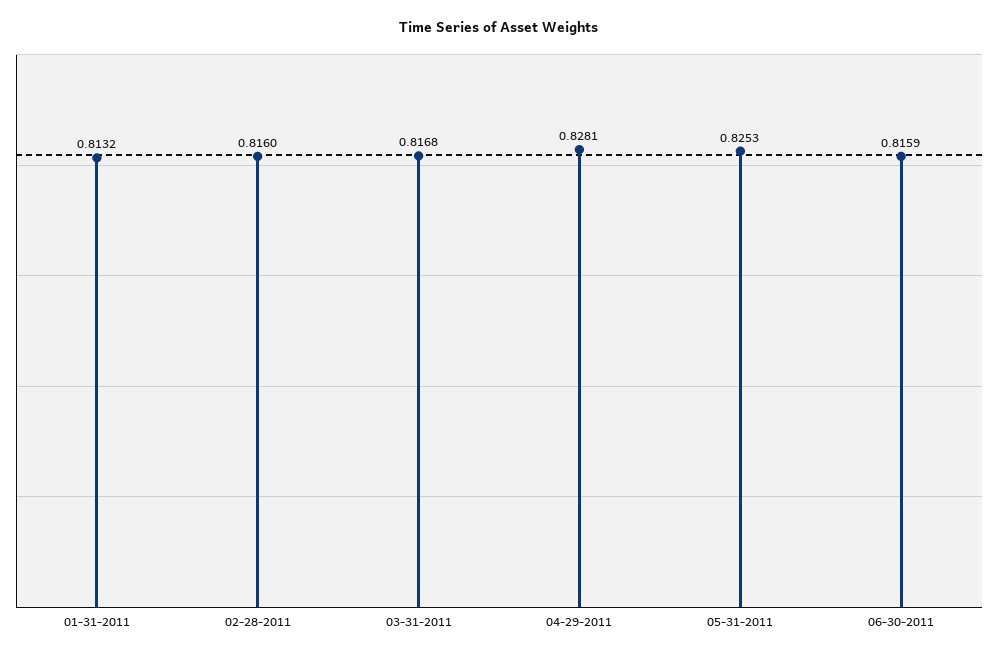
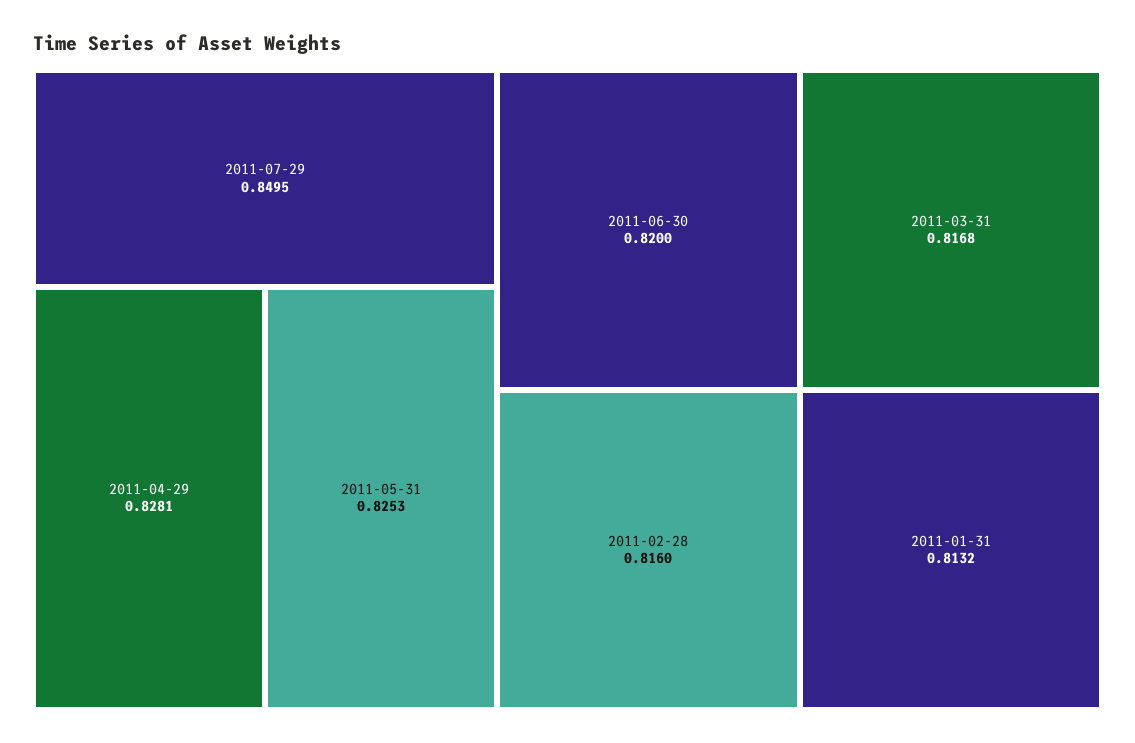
06-30-2011: 0.8159 -> 0.82
2011-07-29: none -> 0.8495

